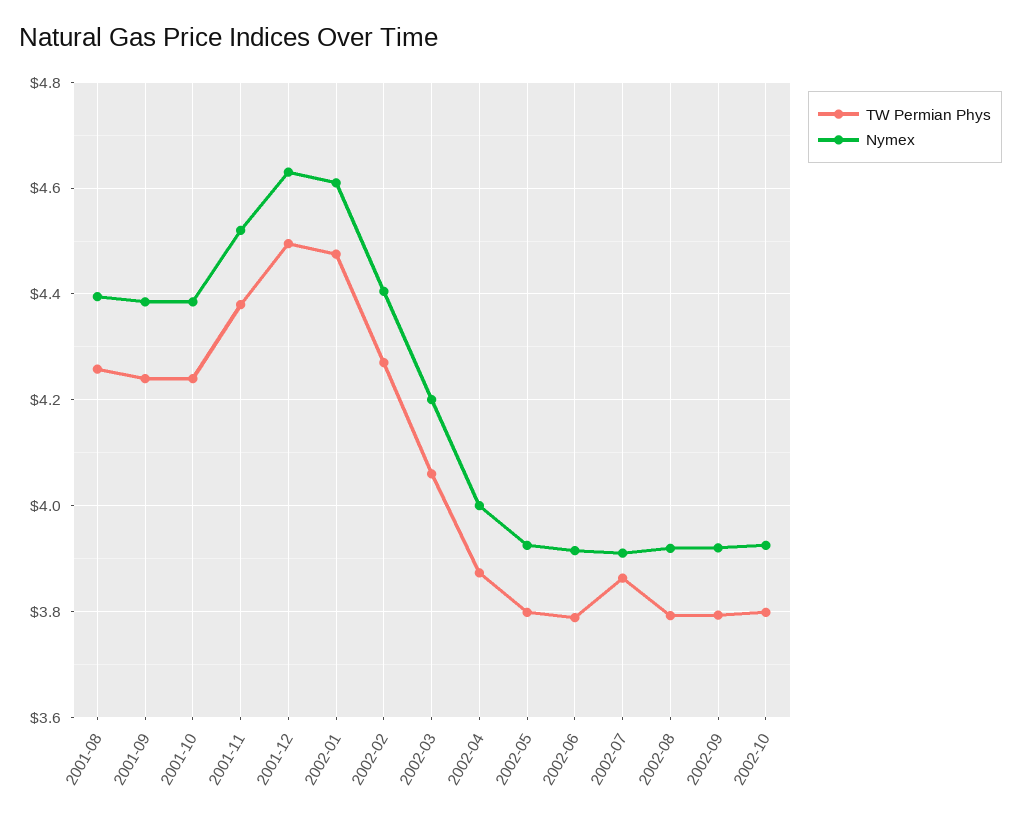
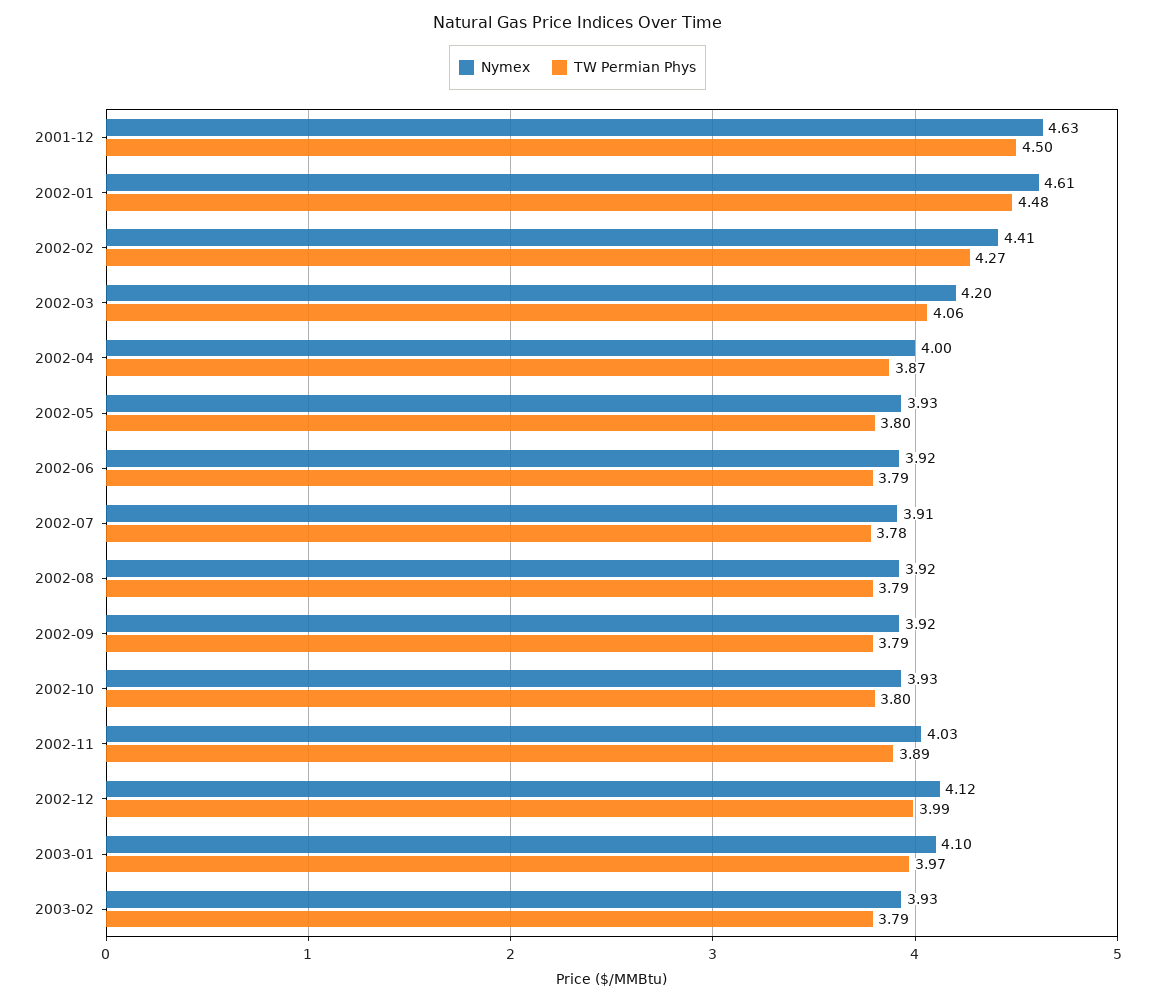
TW Permian Phys, 2001-08: 4.26 -> none
Nymex, 2001-08: 4.4 -> none
TW Permian Phys, 2001-09: 4.24 -> none
Nymex, 2001-09: 4.38 -> none
TW Permian Phys, 2001-10: 4.24 -> none
Nymex, 2001-10: 4.38 -> none
TW Permian Phys, 2001-11: 4.38 -> none
Nymex, 2001-11: 4.52 -> none
TW Permian Phys, 2002-07: 3.86 -> 3.78
Nymex, 2002-11: none -> 4.03
TW Permian Phys, 2002-11: none -> 3.89
Nymex, 2002-12: none -> 4.12
TW Permian Phys, 2002-12: none -> 3.99
Nymex, 2003-01: none -> 4.1
TW Permian Phys, 2003-01: none -> 3.97
Nymex, 2003-02: none -> 3.93
TW Permian Phys, 2003-02: none -> 3.79

